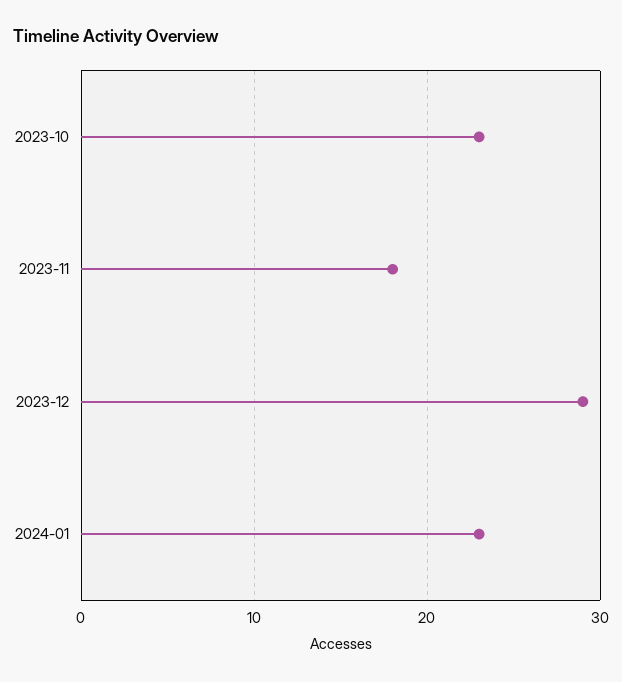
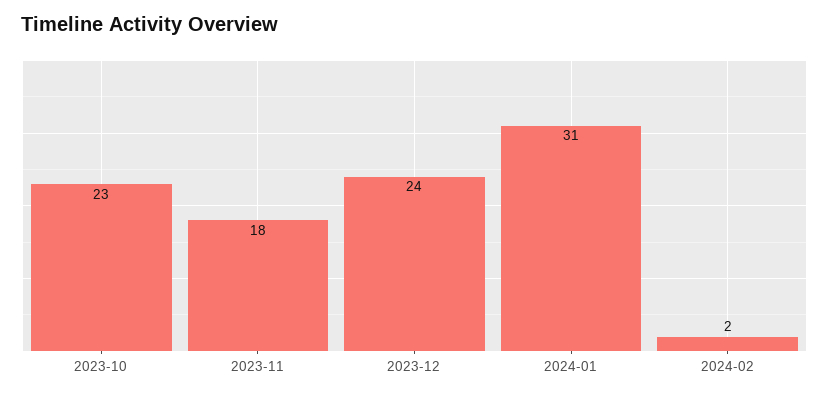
2023-12: 29 -> 24
2024-01: 23 -> 31
2024-02: none -> 2

